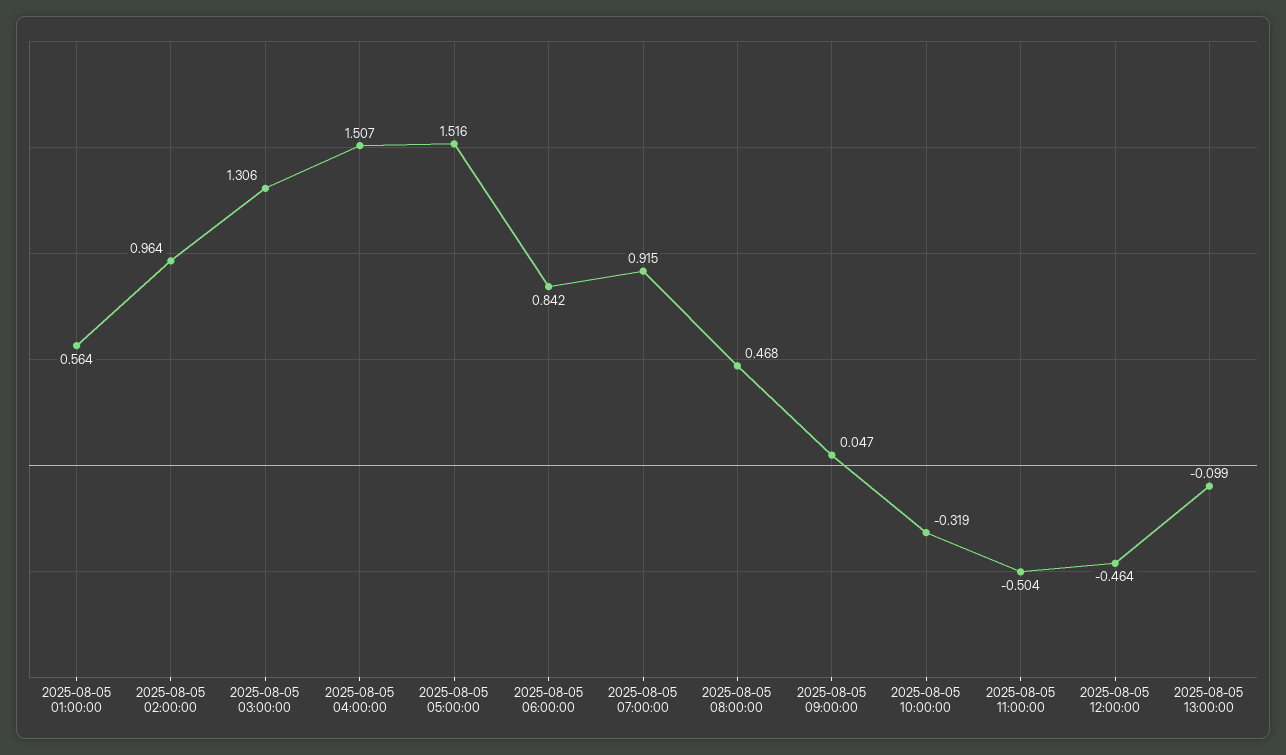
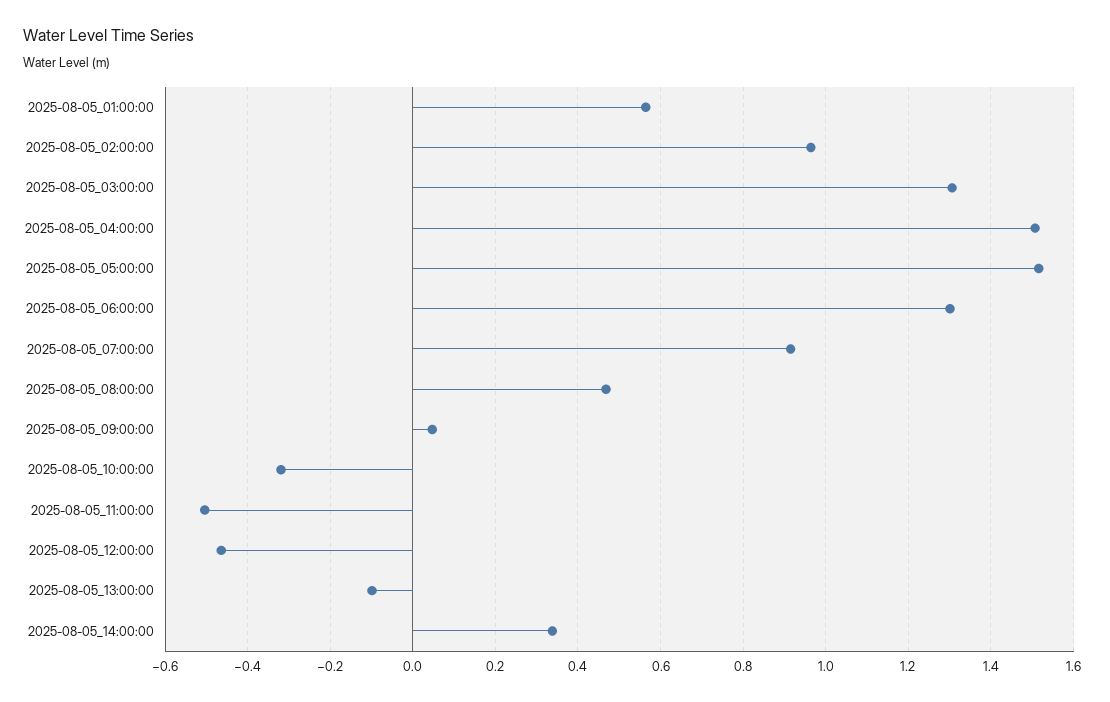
2025-08-05 06:00:00: 0.842 -> 1.3
2025-08-05_14:00:00: none -> 0.34

